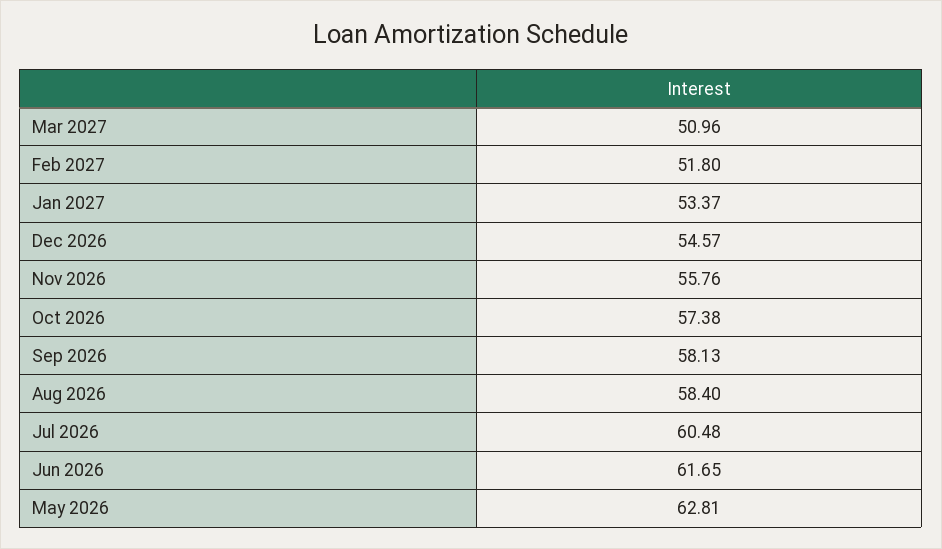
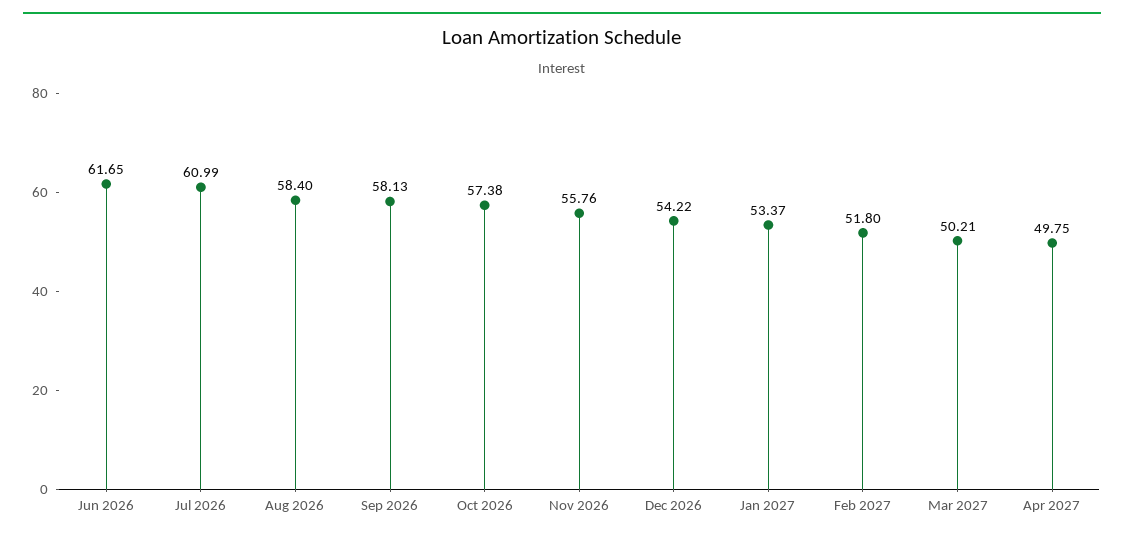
Mar 2027: 50.96 -> 50.21
Dec 2026: 54.57 -> 54.22
Jul 2026: 60.48 -> 60.99
May 2026: 62.81 -> none
Apr 2027: none -> 49.75

